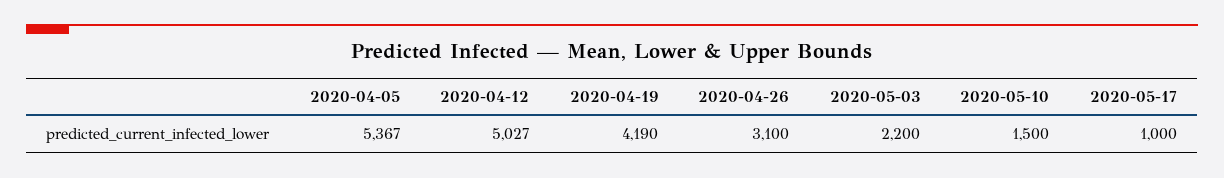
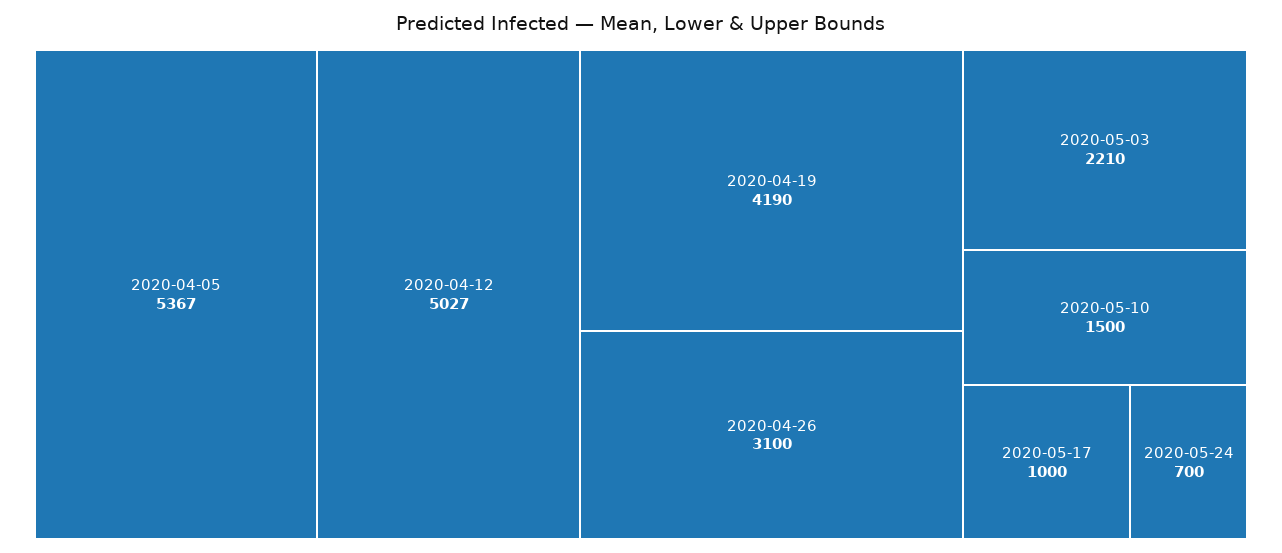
2020-05-03: 2200 -> 2210
2020-05-24: none -> 700

